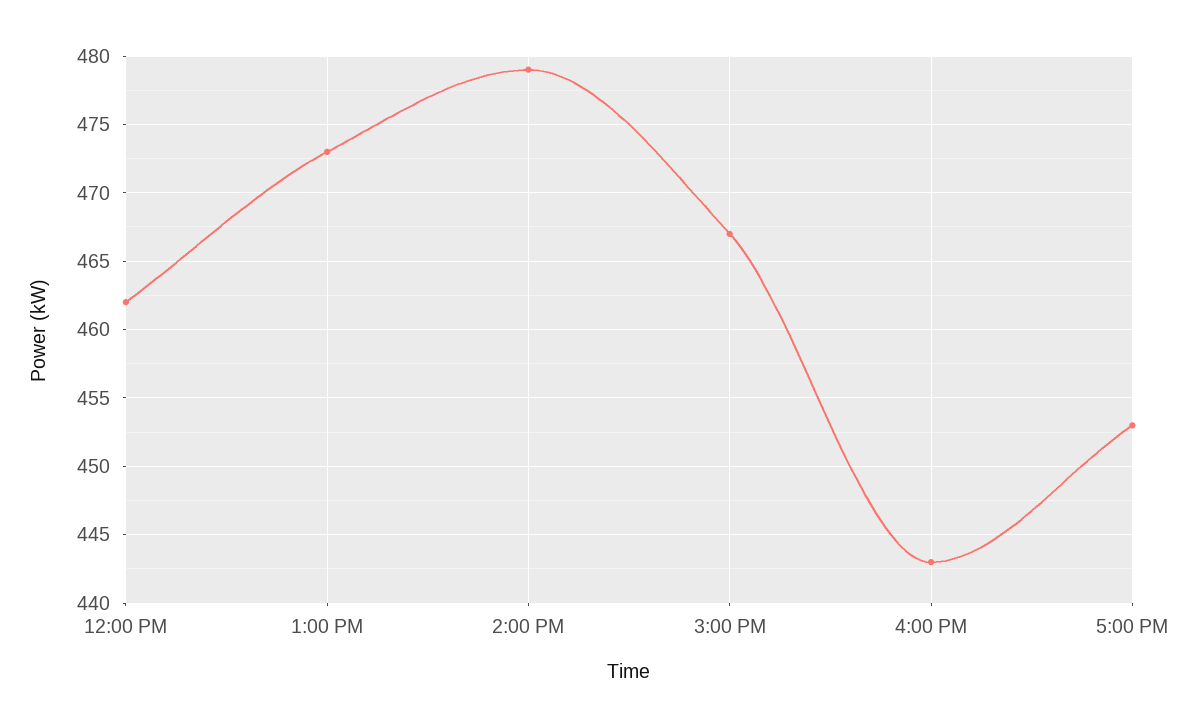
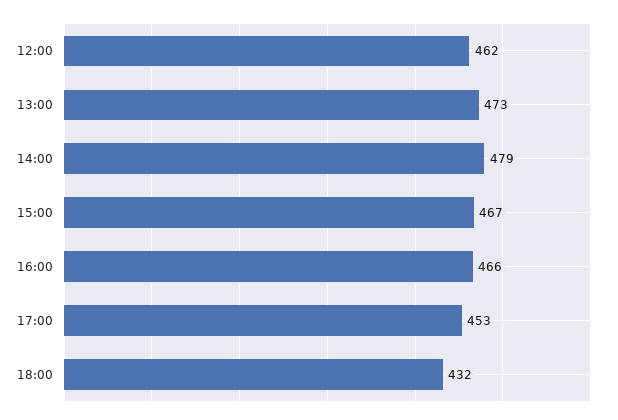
4:00 PM: 443 -> 466
18:00: none -> 432

